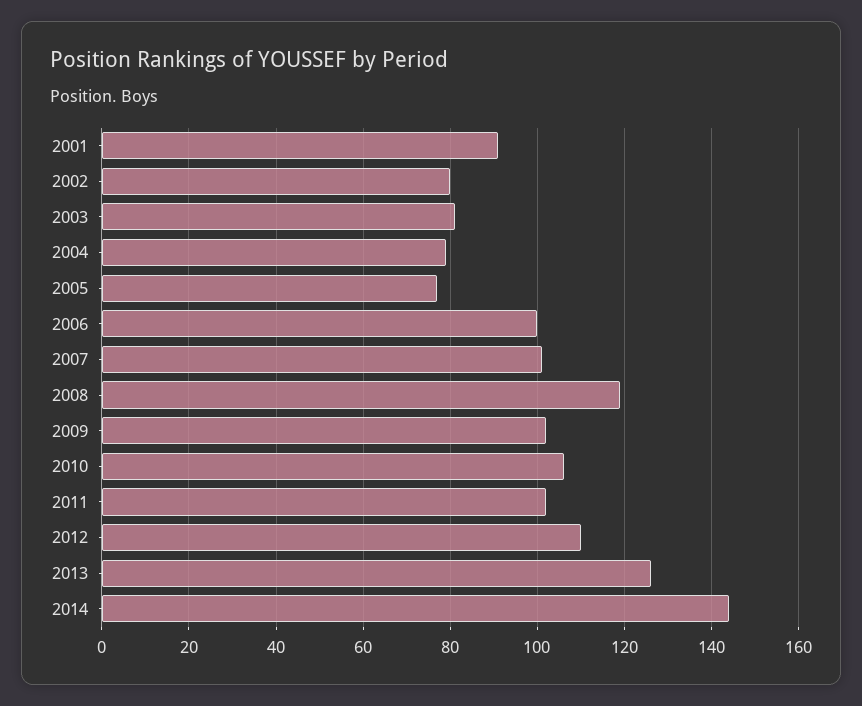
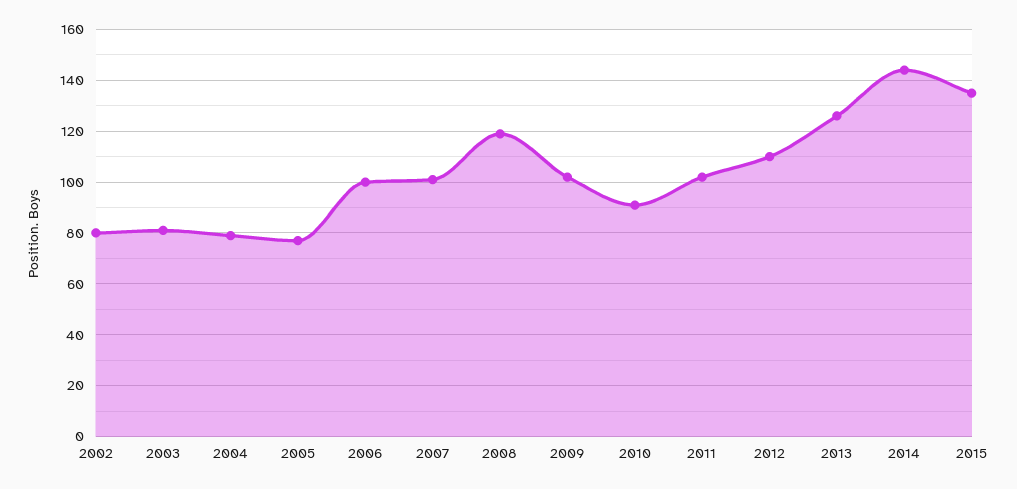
2001: 90 -> none
2010: 105 -> 90
2015: none -> 135

